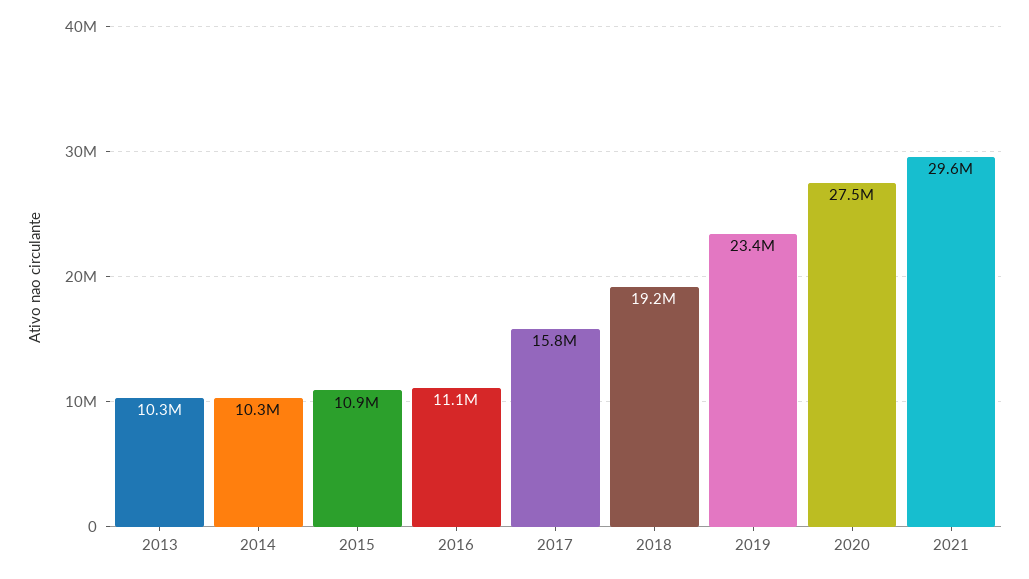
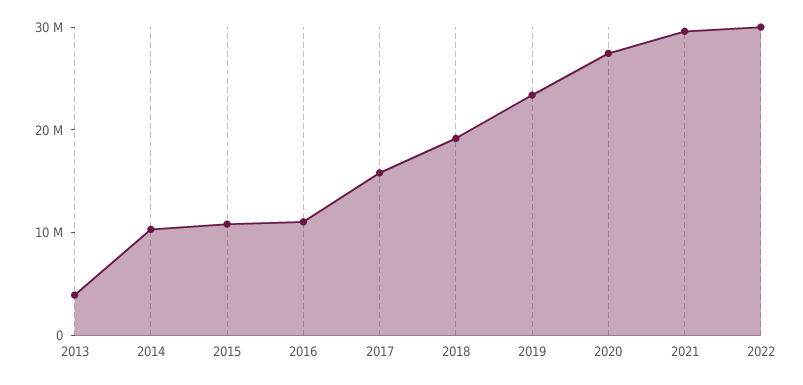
2013: 10300000 -> 4000000
2022: none -> 30000000

